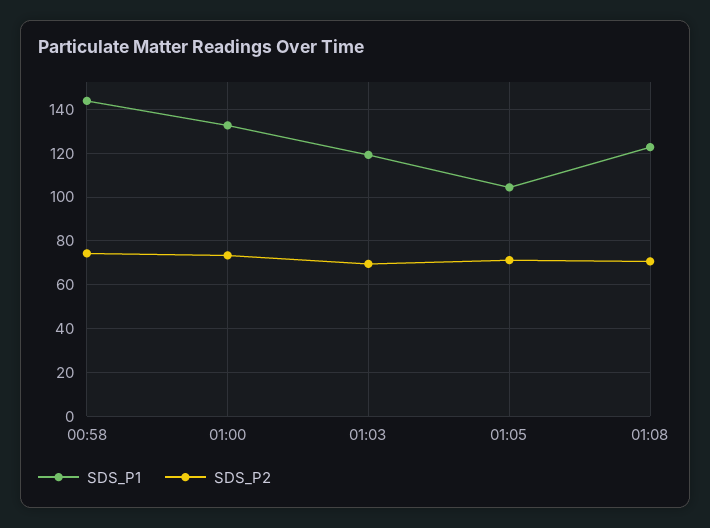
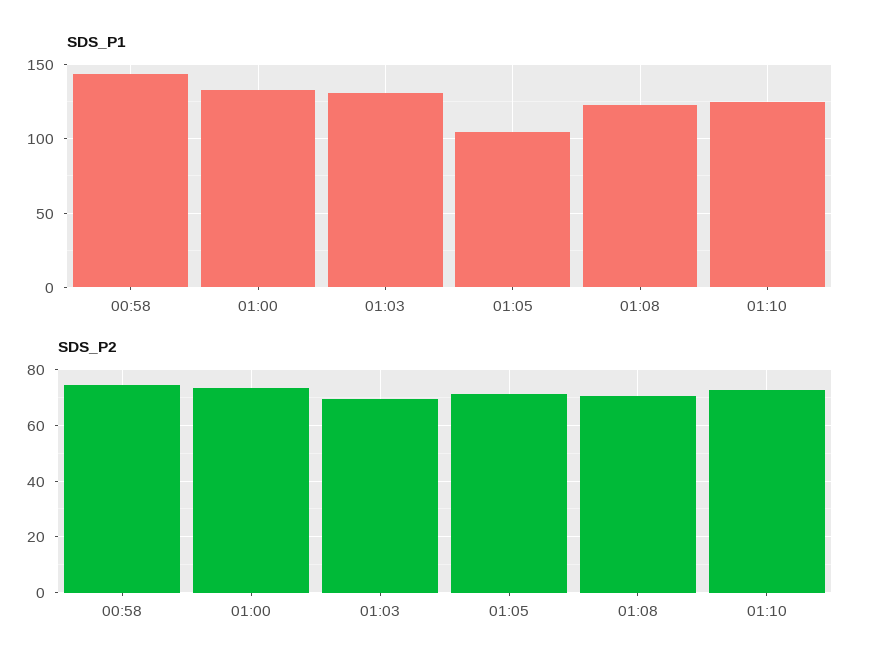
SDS_P1, 01:03: 120 -> 130
SDS_P1, 01:10: none -> 125
SDS_P2, 01:10: none -> 72.5

